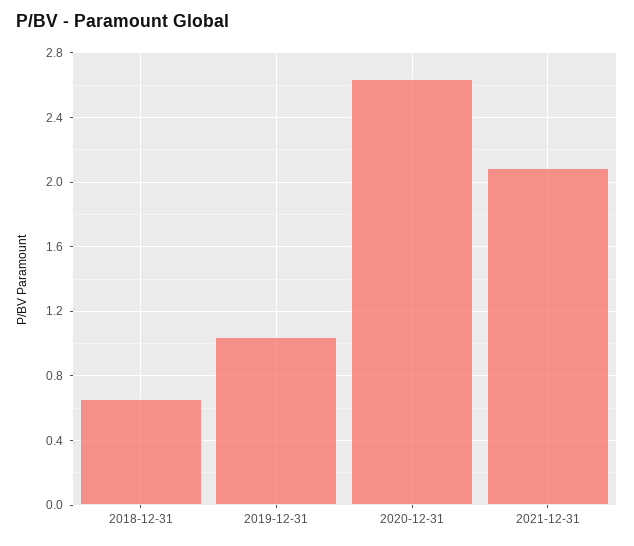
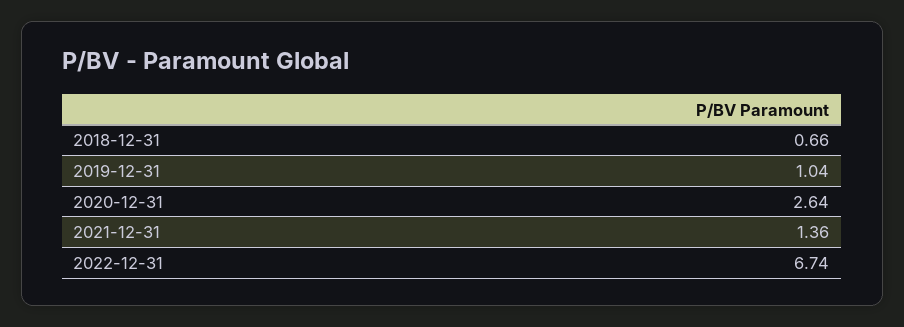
2021-12-31: 2.1 -> 1.36
2022-12-31: none -> 6.74

